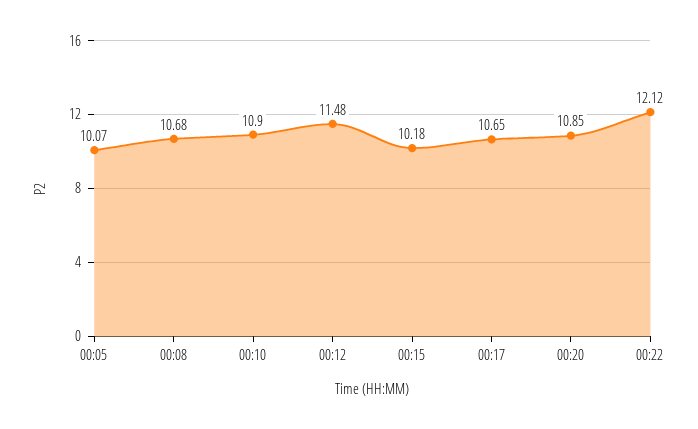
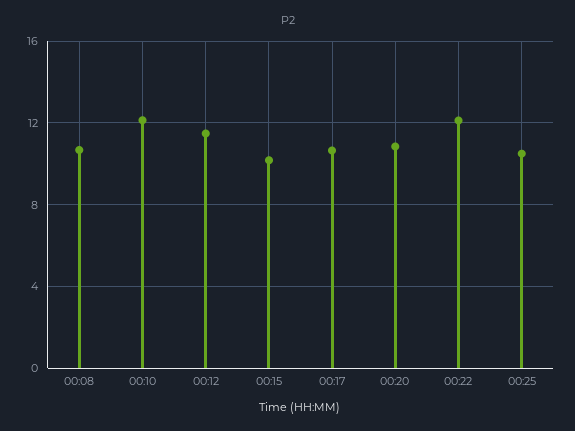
00:05: 10.07 -> none
00:10: 10.9 -> 12
00:25: none -> 10.5

